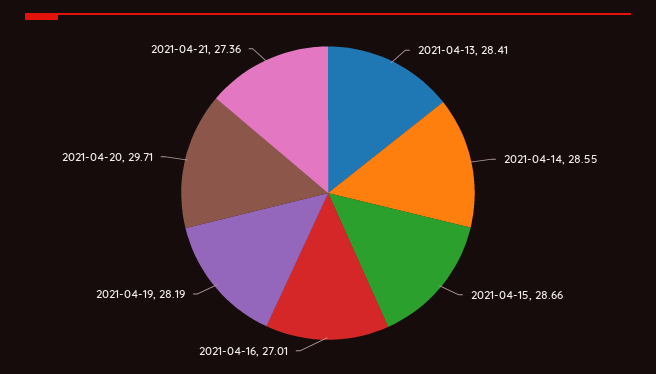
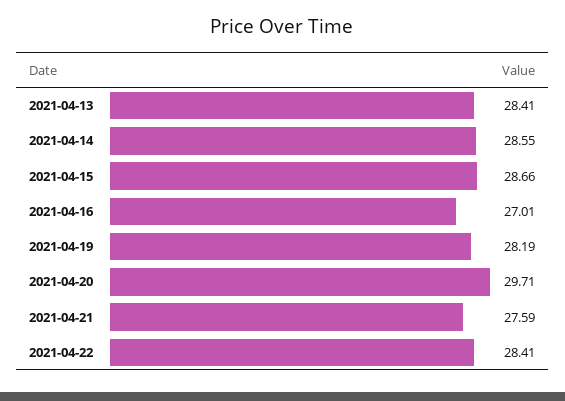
2021-04-21: 27.36 -> 27.59
2021-04-22: none -> 28.41

